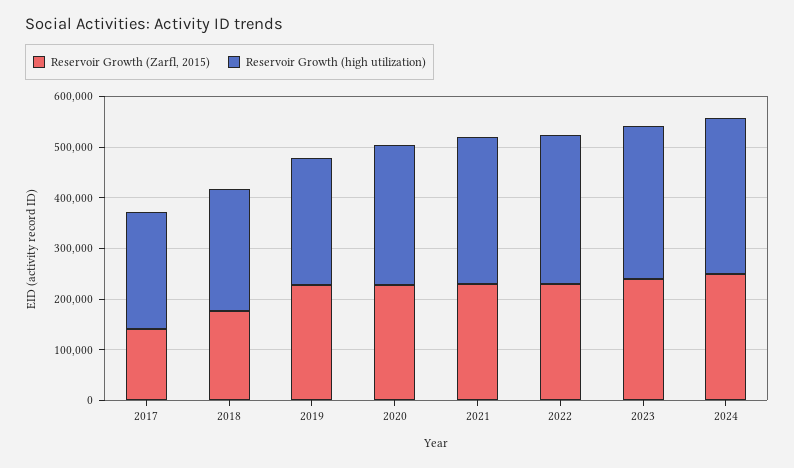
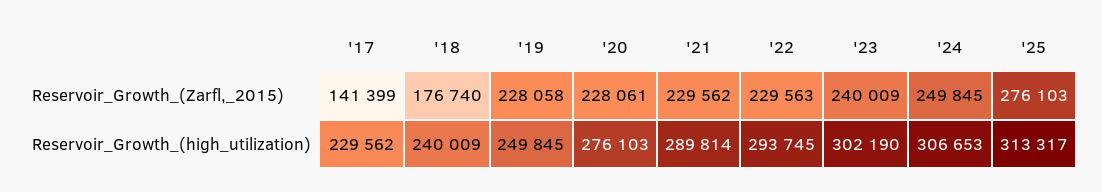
Reservoir Growth (Zarfl, 2015), '25: none -> 276103
Reservoir Growth (high utilization), '25: none -> 313317

